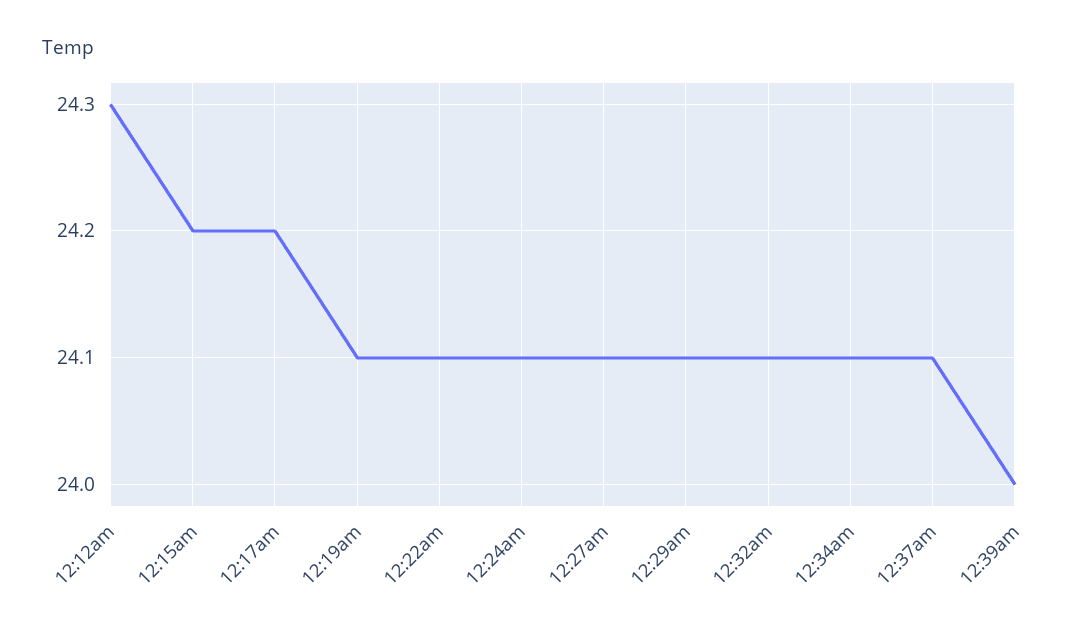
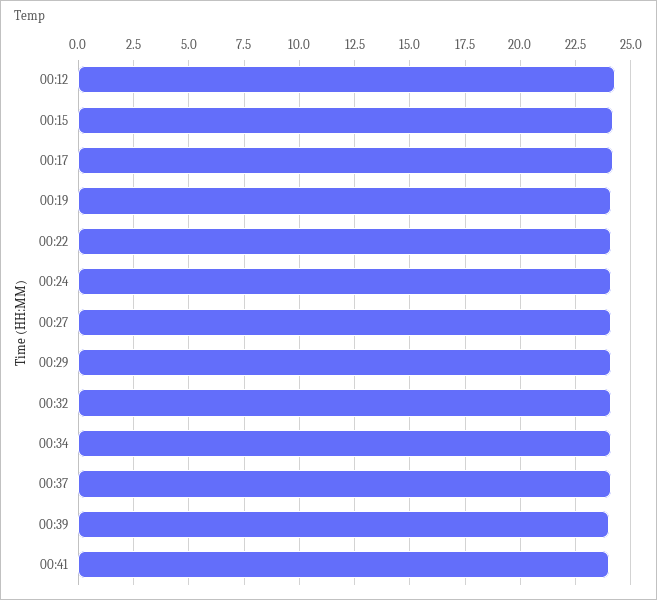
00:41: none -> 24

